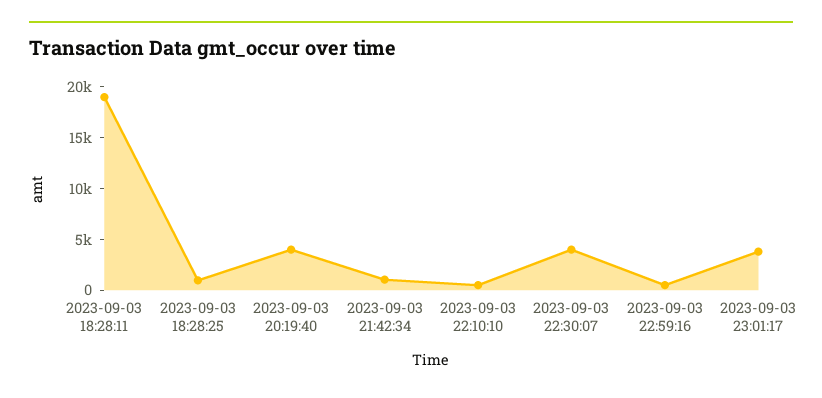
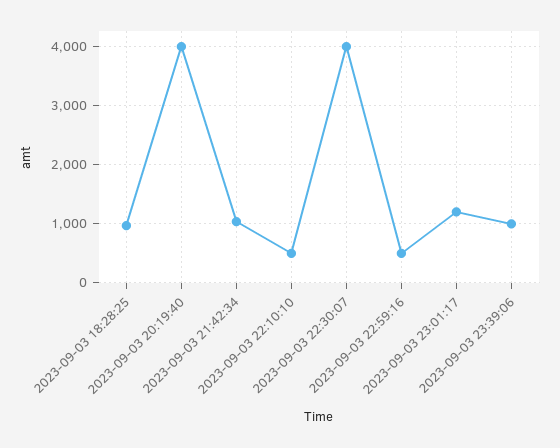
2023-09-03 18:28:11: 19000 -> none
2023-09-03 23:01:17: 4000 -> 1200
2023-09-03 23:39:06: none -> 1000

